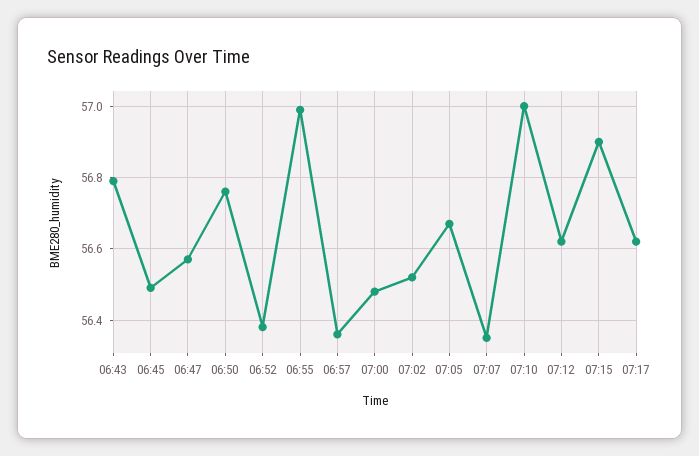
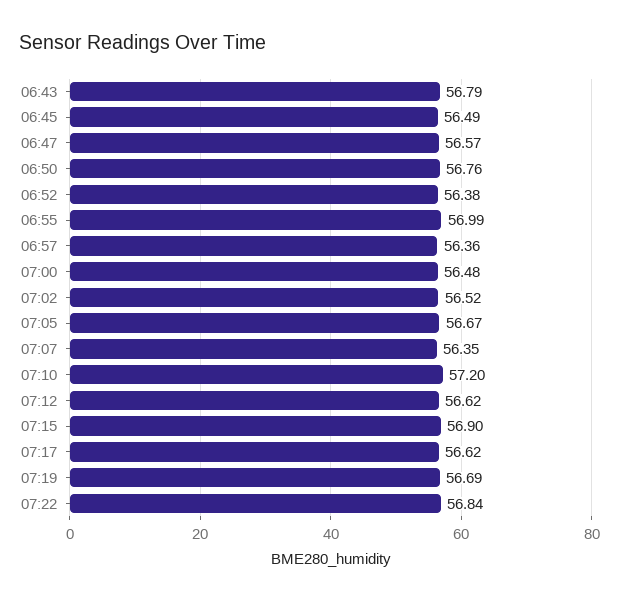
07:10: 57 -> 57.2
07:19: none -> 56.69
07:22: none -> 56.84

